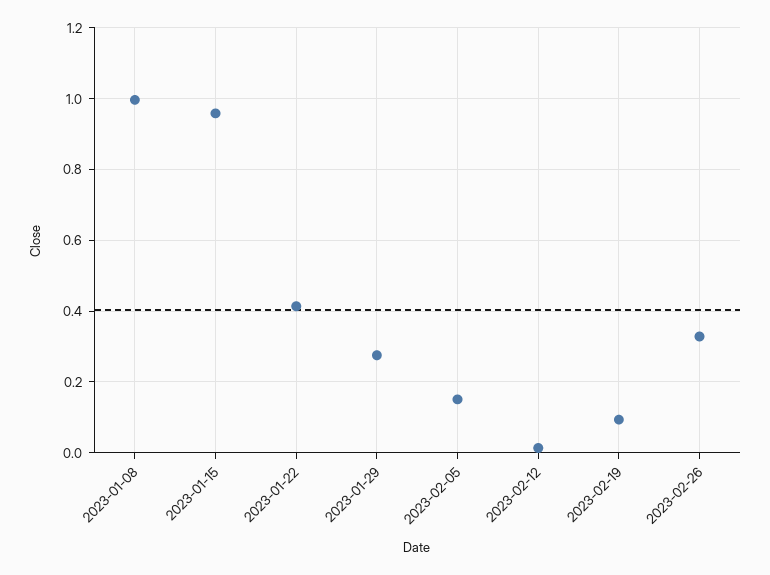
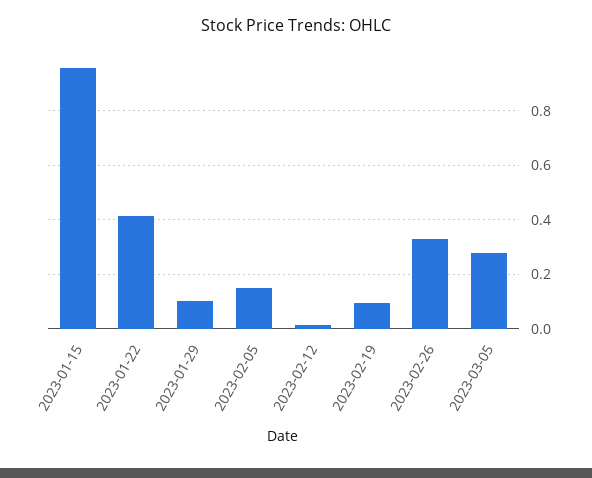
2023-01-08: 1 -> none
2023-01-29: 0.28 -> 0.1
2023-03-05: none -> 0.275

